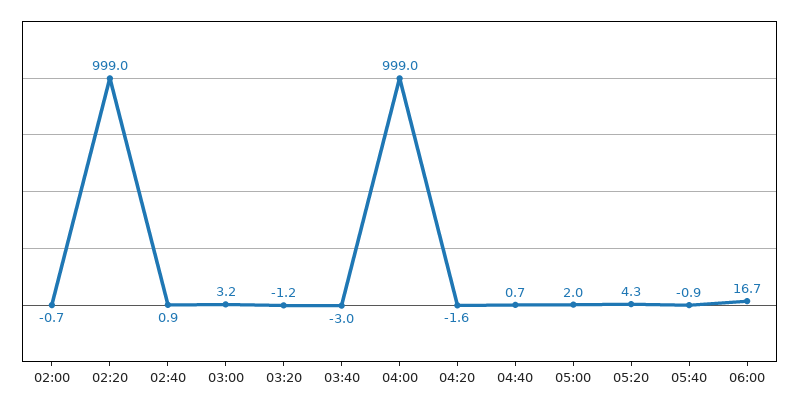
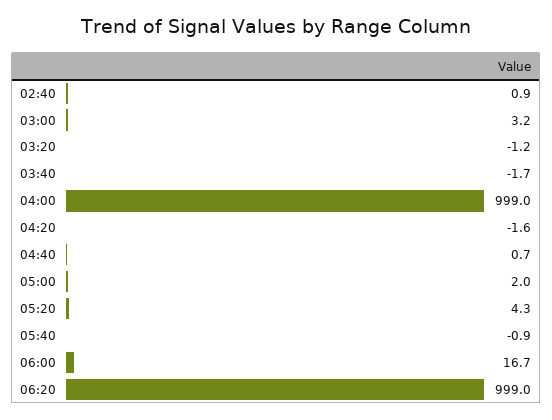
02:00: -0.7 -> none
02:20: 999 -> none
03:40: -3 -> -1.7
06:20: none -> 999

